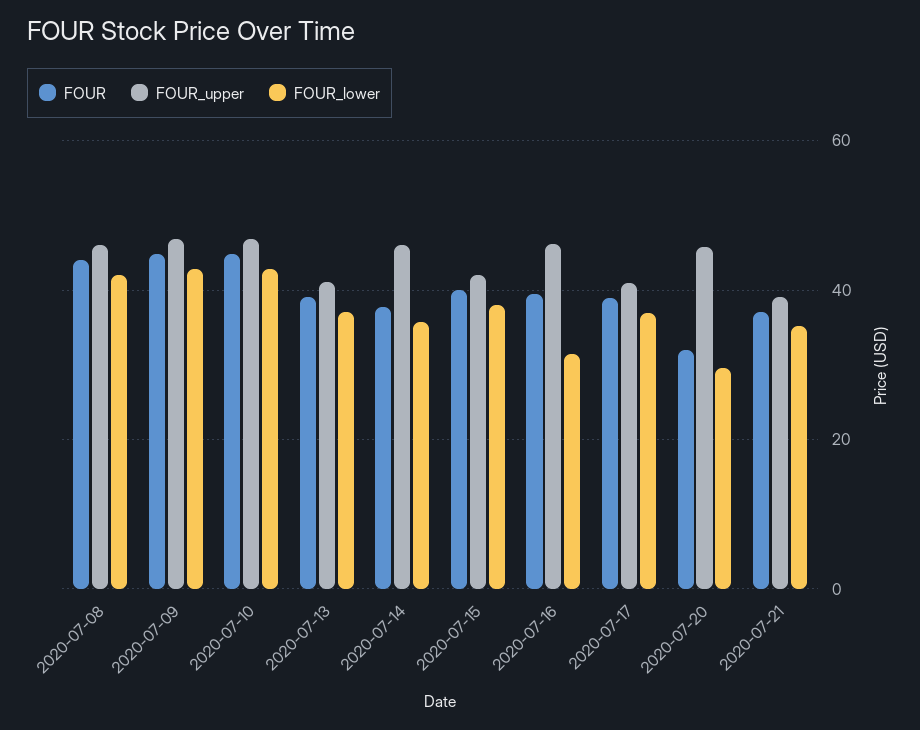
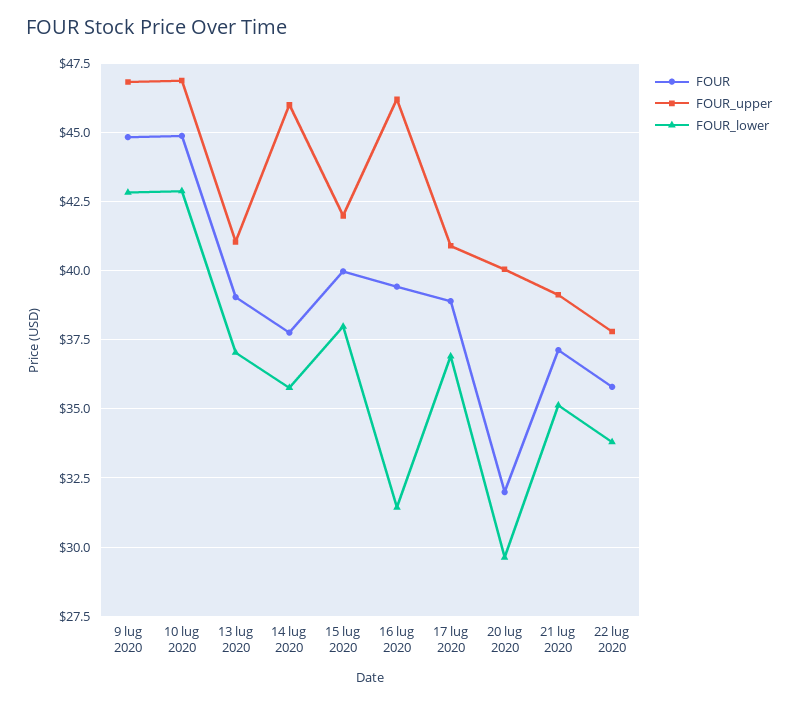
FOUR, 2020-07-08: 44 -> none
FOUR_upper, 2020-07-08: 46 -> none
FOUR_lower, 2020-07-08: 42 -> none
FOUR_upper, 2020-07-20: 46 -> 40
FOUR, 22 lug 2020: none -> 35.75
FOUR_upper, 22 lug 2020: none -> 37.75
FOUR_lower, 22 lug 2020: none -> 33.75

